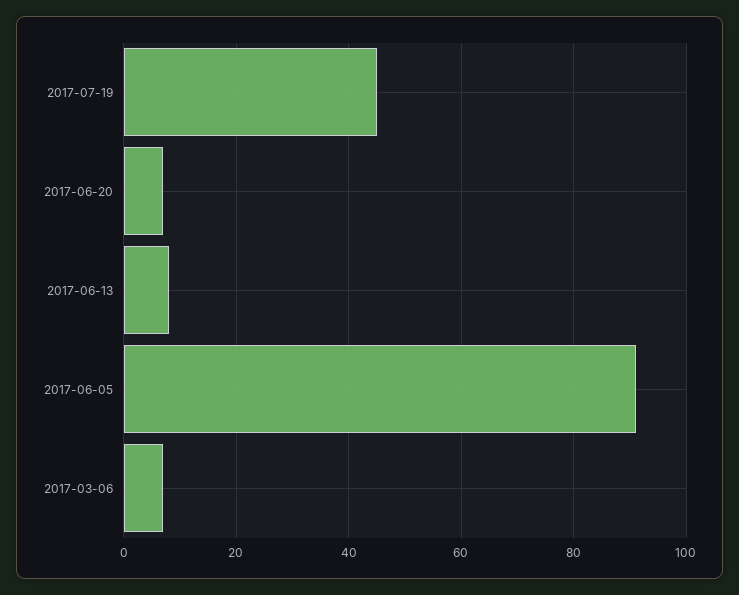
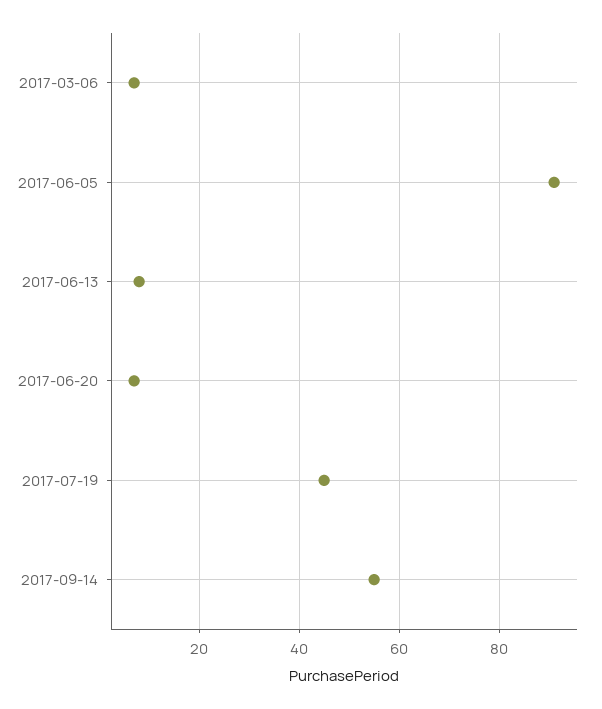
2017-09-14: none -> 55

